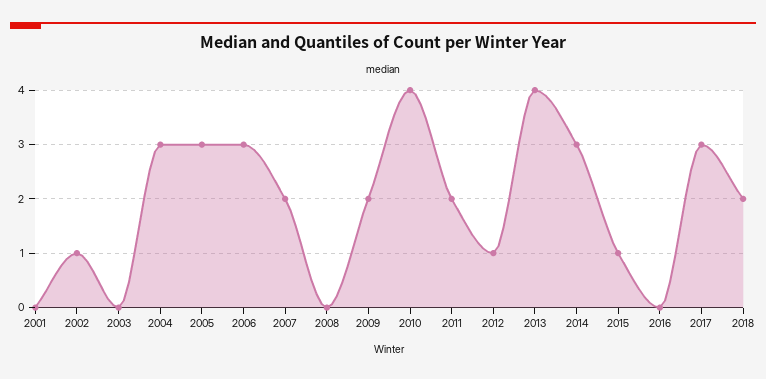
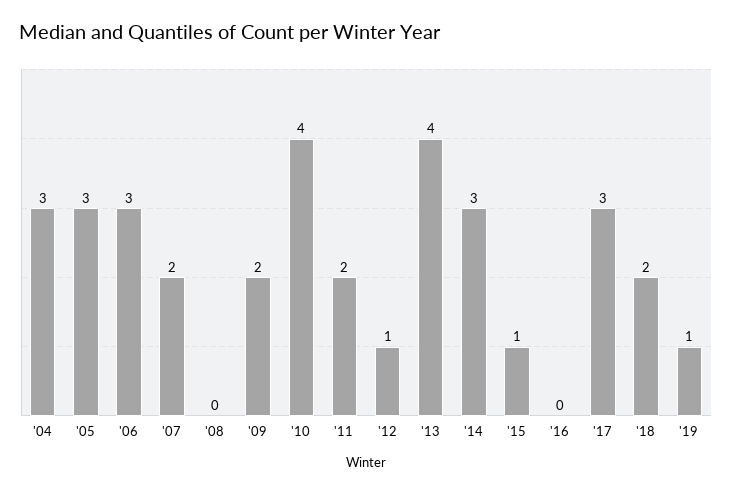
2001: 0 -> none
2002: 1 -> none
2003: 0 -> none
'19: none -> 1

